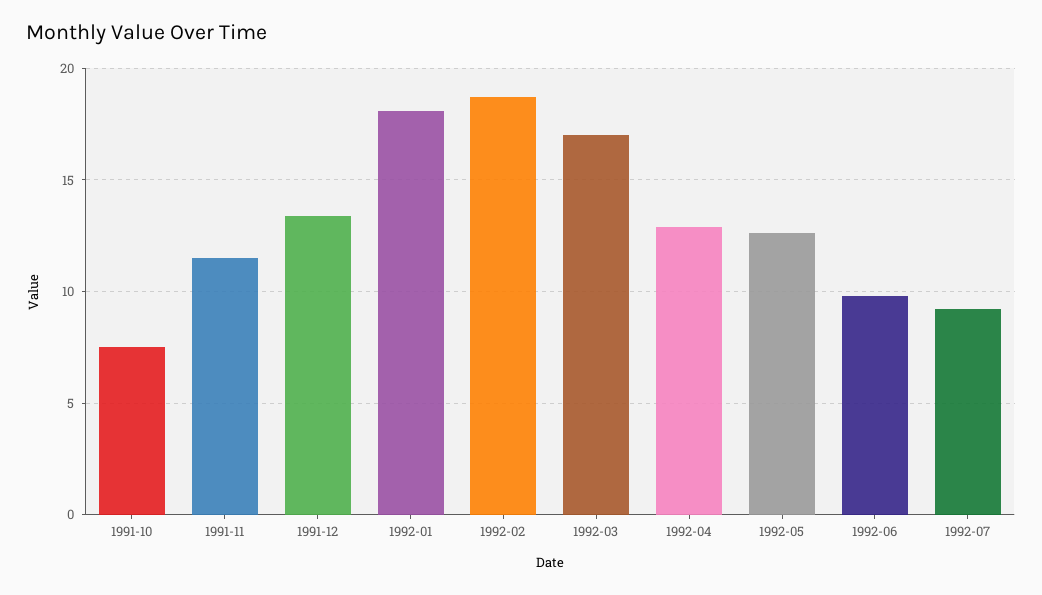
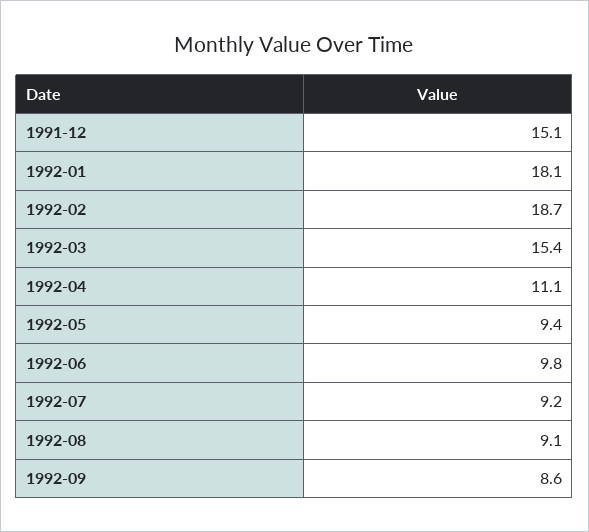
1991-10: 7.5 -> none
1991-11: 11.5 -> none
1991-12: 13.5 -> 15.1
1992-03: 17 -> 15.4
1992-04: 13 -> 11.1
1992-05: 12.5 -> 9.4
1992-08: none -> 9.1
1992-09: none -> 8.6

